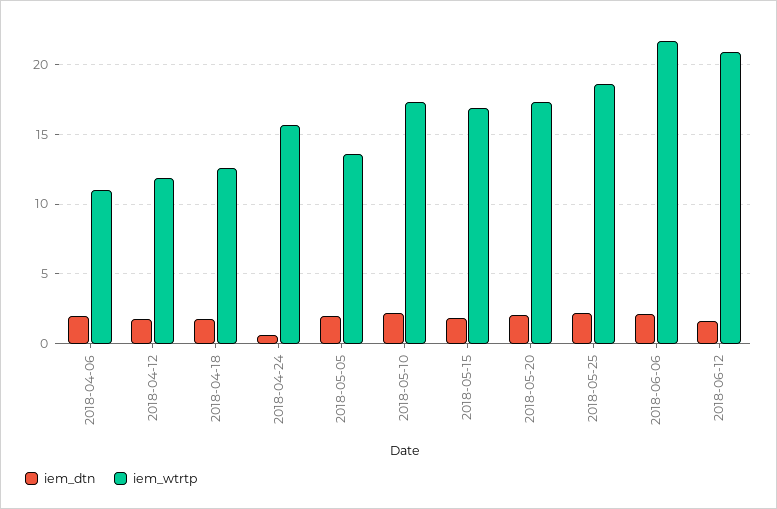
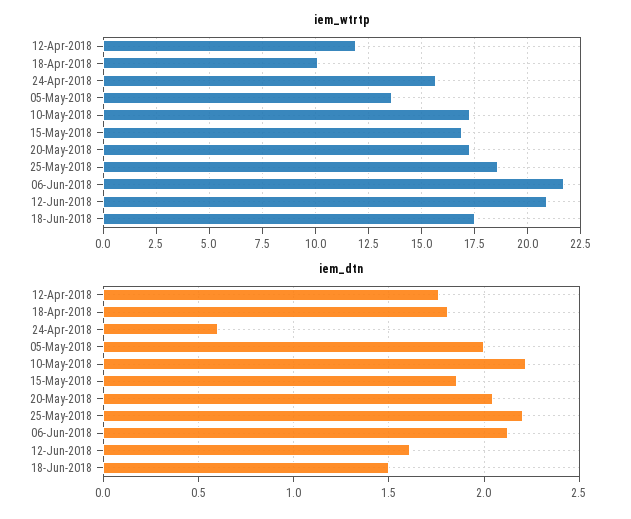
iem_dtn, 2018-04-06: 2 -> none
iem_wtrtp, 2018-04-06: 11 -> none
iem_wtrtp, 2018-04-18: 12.5 -> 10
iem_wtrtp, 18-Jun-2018: none -> 17.5
iem_dtn, 18-Jun-2018: none -> 1.5

